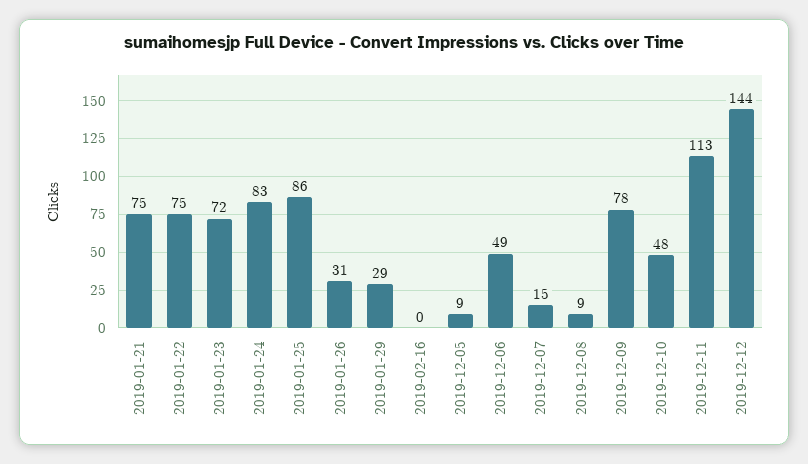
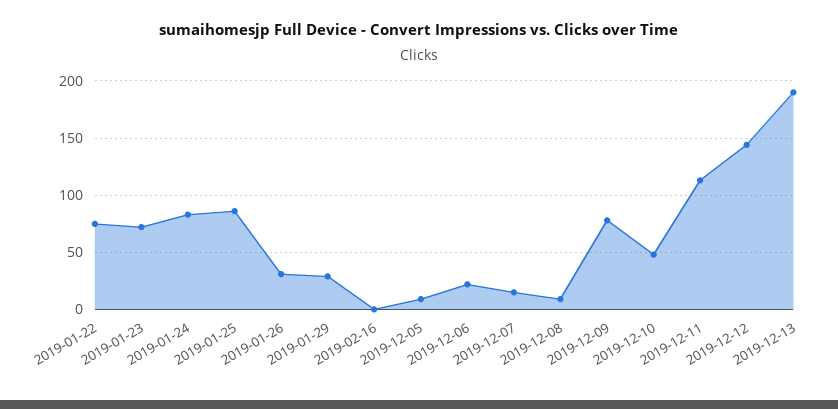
2019-01-21: 75 -> none
2019-12-06: 49 -> 20
2019-12-13: none -> 190

